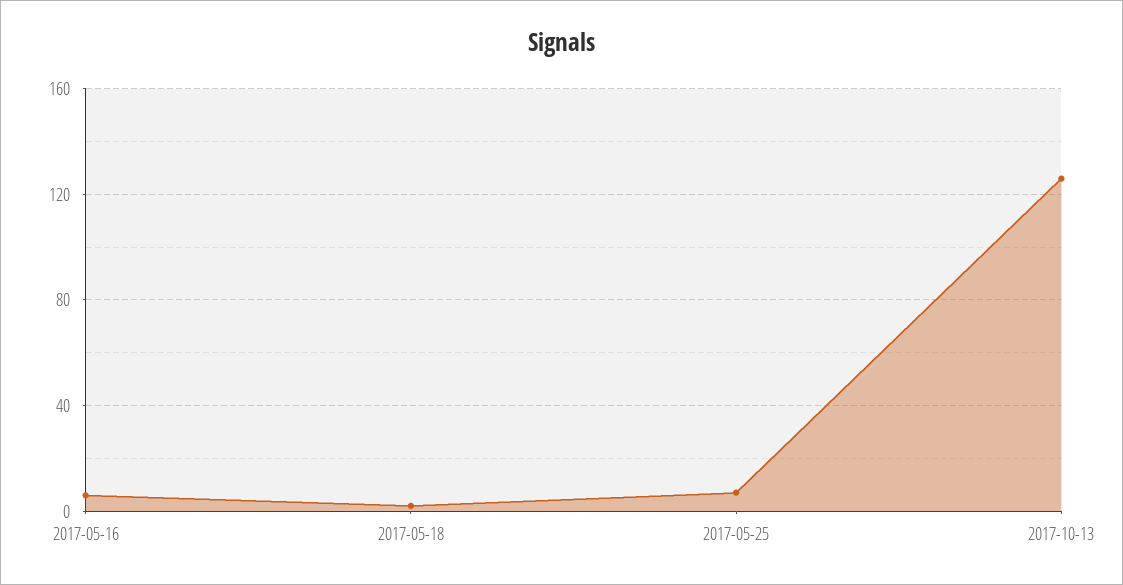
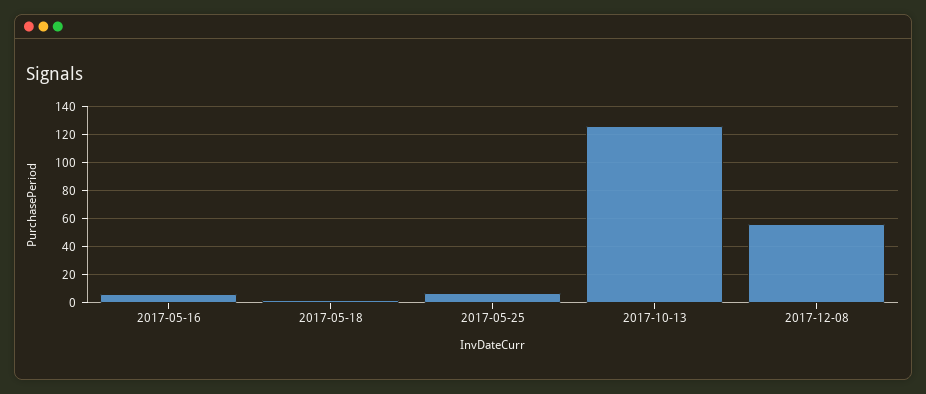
2017-12-08: none -> 55

